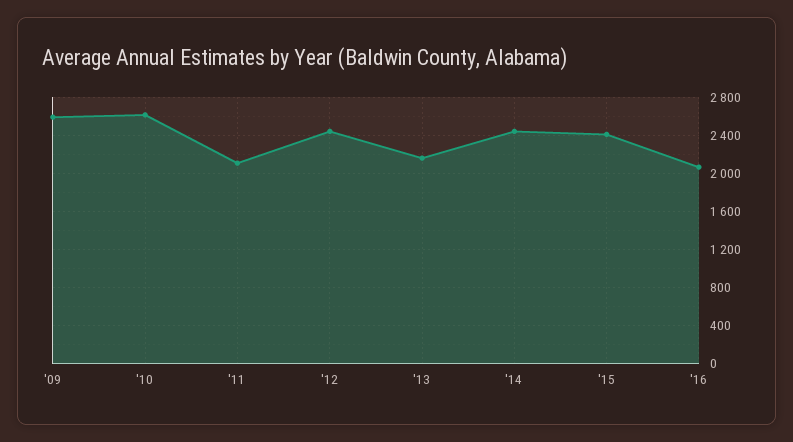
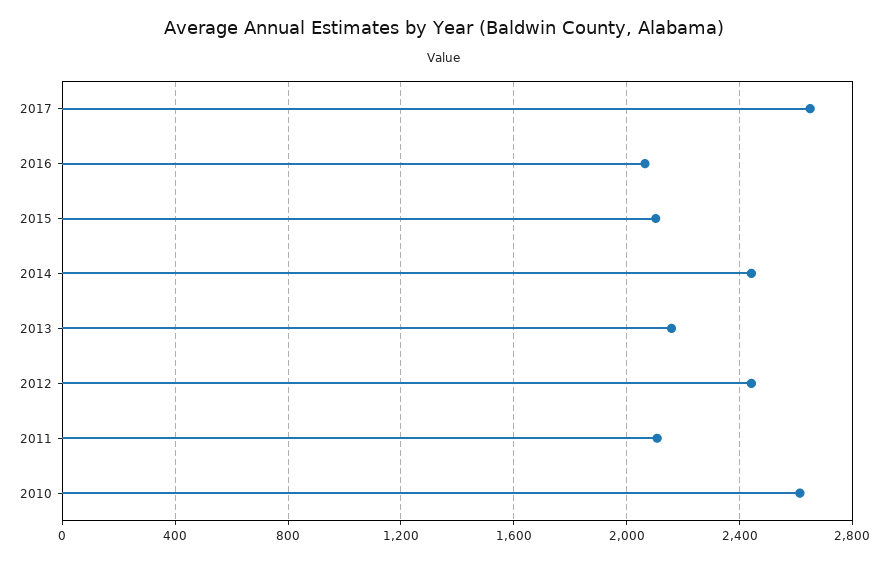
'09: 2600 -> none
'15: 2400 -> 2100
2017: none -> 2650

